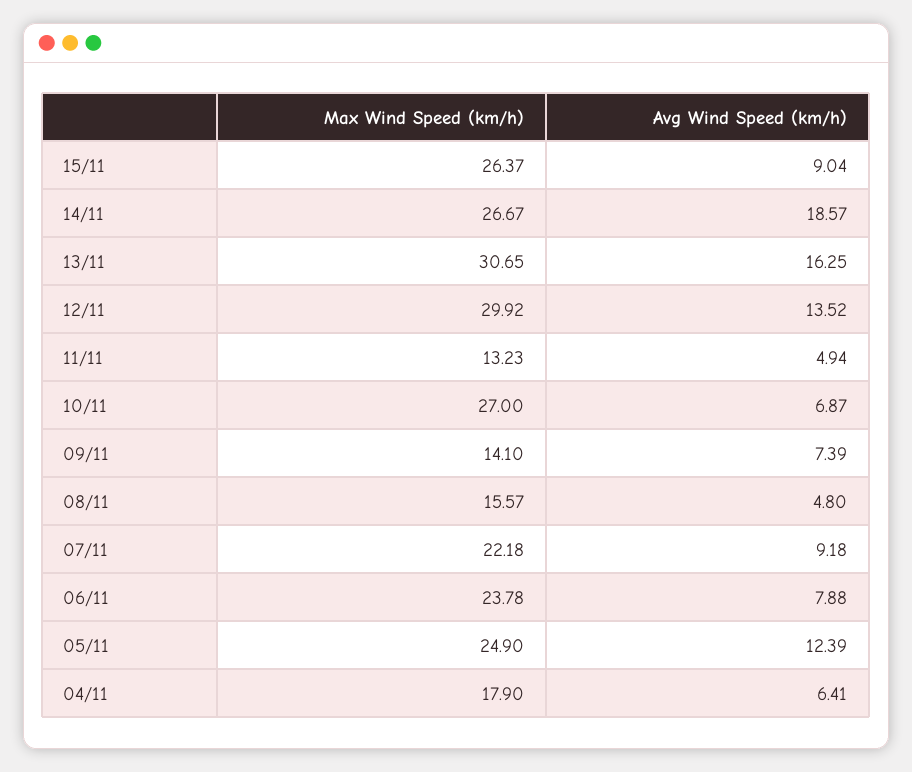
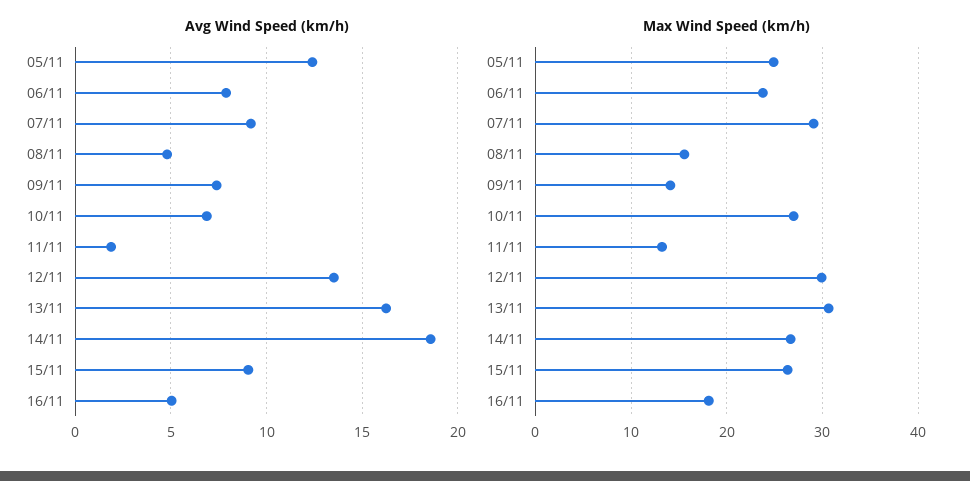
Avg Wind Speed (km/h), 11/11: 4.94 -> 2
Max Wind Speed (km/h), 07/11: 22.18 -> 29
Max Wind Speed (km/h), 04/11: 17.9 -> none
Avg Wind Speed (km/h), 04/11: 6.41 -> none
Avg Wind Speed (km/h), 16/11: none -> 5
Max Wind Speed (km/h), 16/11: none -> 18

